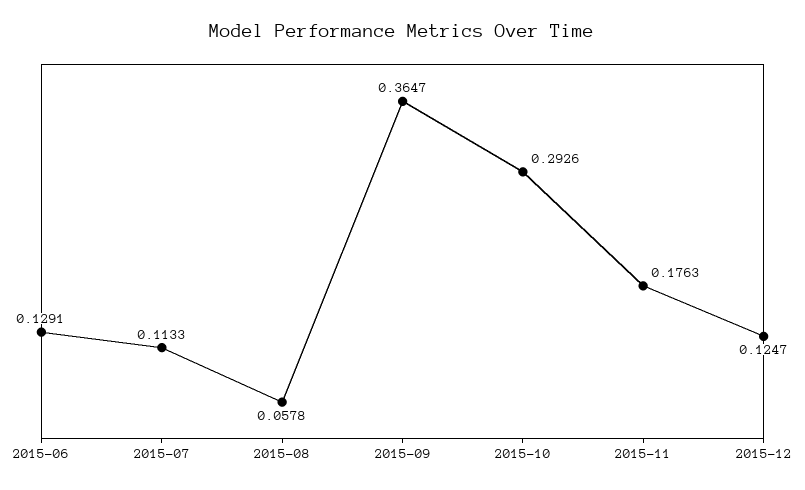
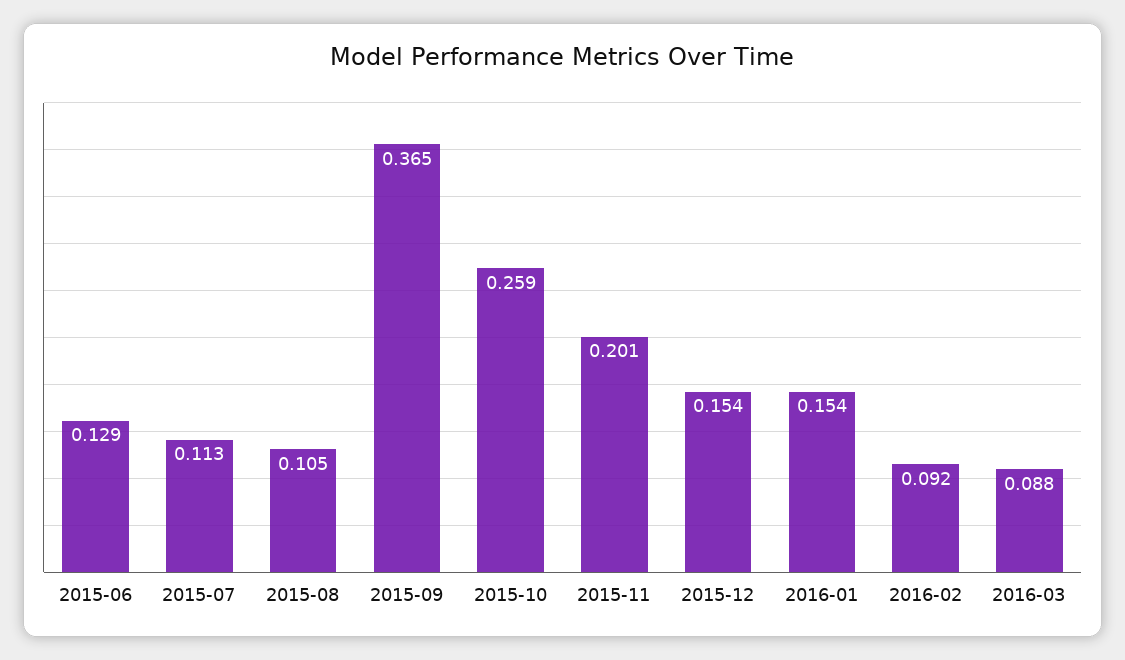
2015-08: 0.0578 -> 0.105
2015-10: 0.2926 -> 0.259
2015-11: 0.1763 -> 0.201
2015-12: 0.1247 -> 0.154
2016-01: none -> 0.154
2016-02: none -> 0.092
2016-03: none -> 0.088

